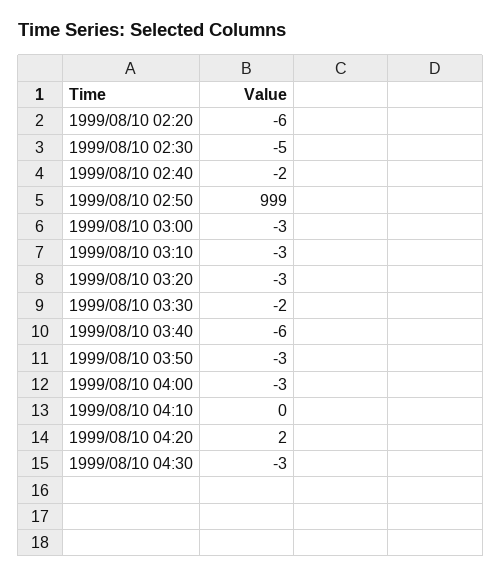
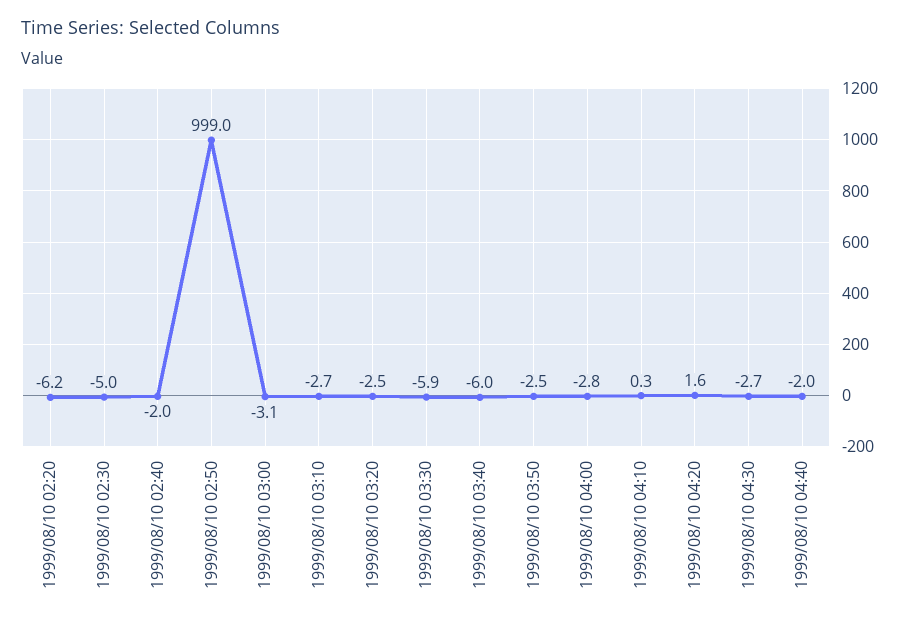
1999/08/10 03:30: -2 -> -5.9
1999/08/10 04:40: none -> -2

